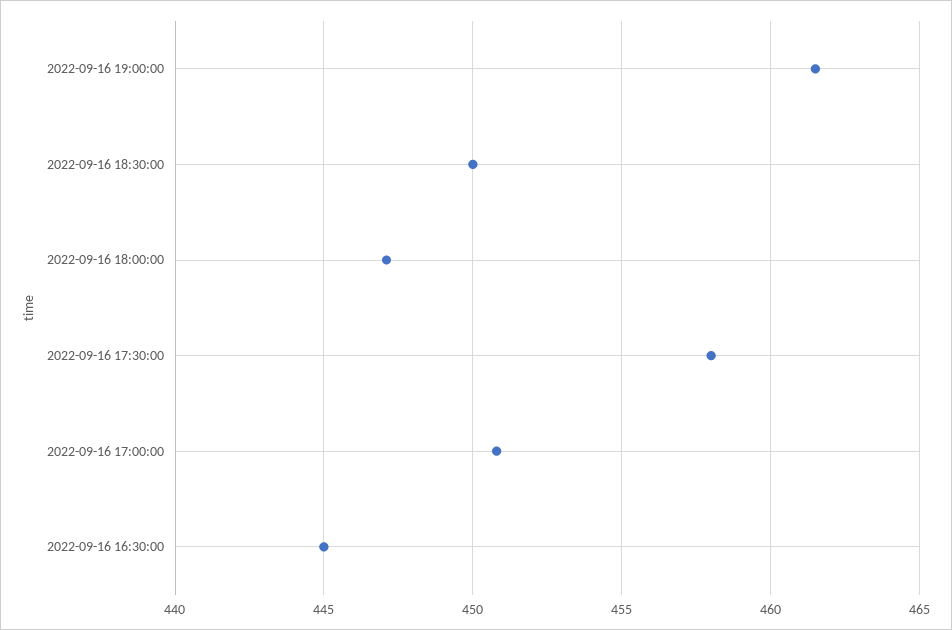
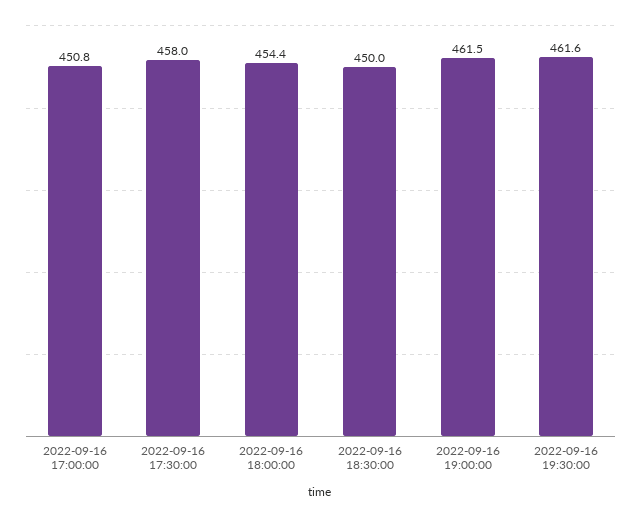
2022-09-16 18:00:00: 447 -> 454.4
2022-09-16 16:30:00: 445 -> none
2022-09-16 19:30:00: none -> 461.6

